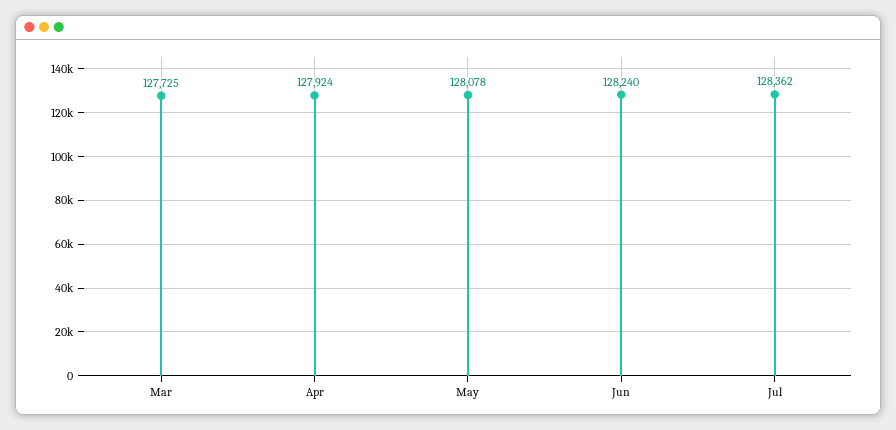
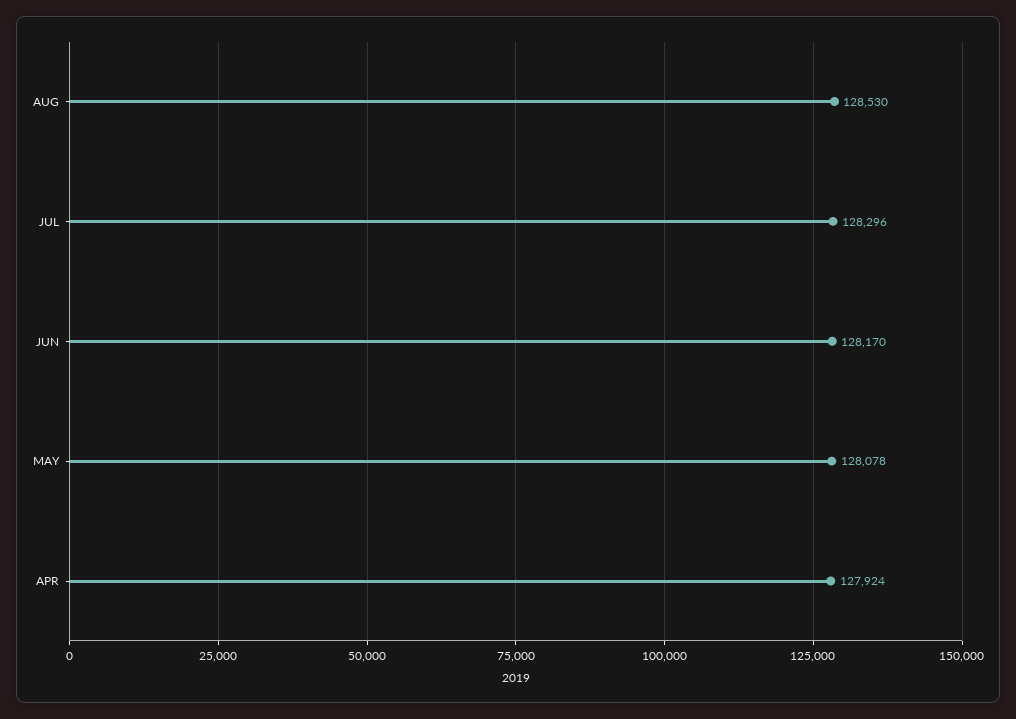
Mar: 127725 -> none
Jun: 128240 -> 128170
Jul: 128362 -> 128296
AUG: none -> 128530

